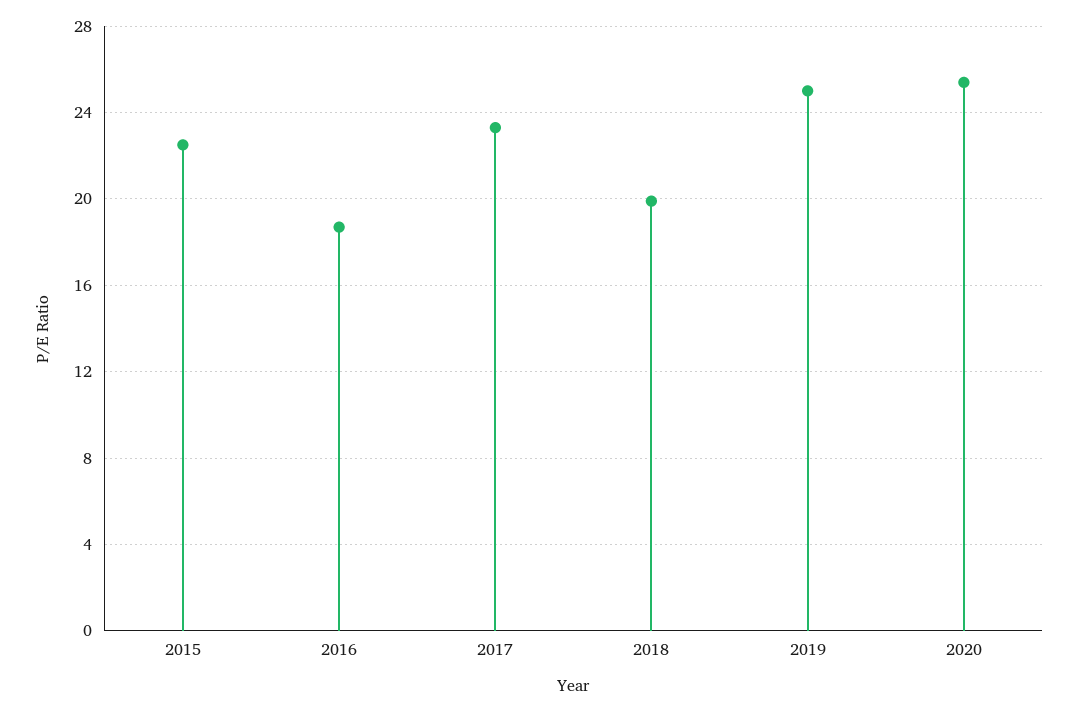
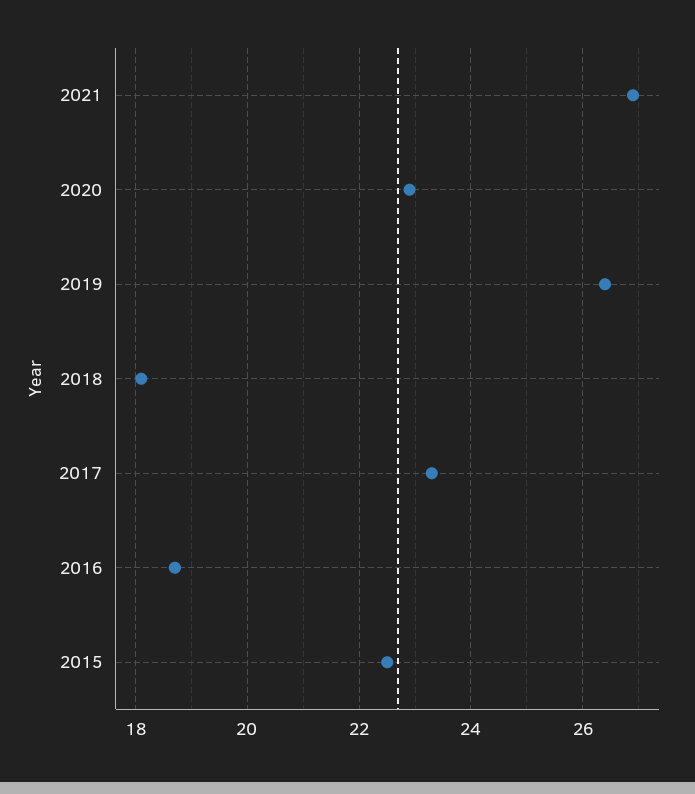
2018: 20 -> 18
2019: 25 -> 26.5
2020: 25.5 -> 23
2021: none -> 27

